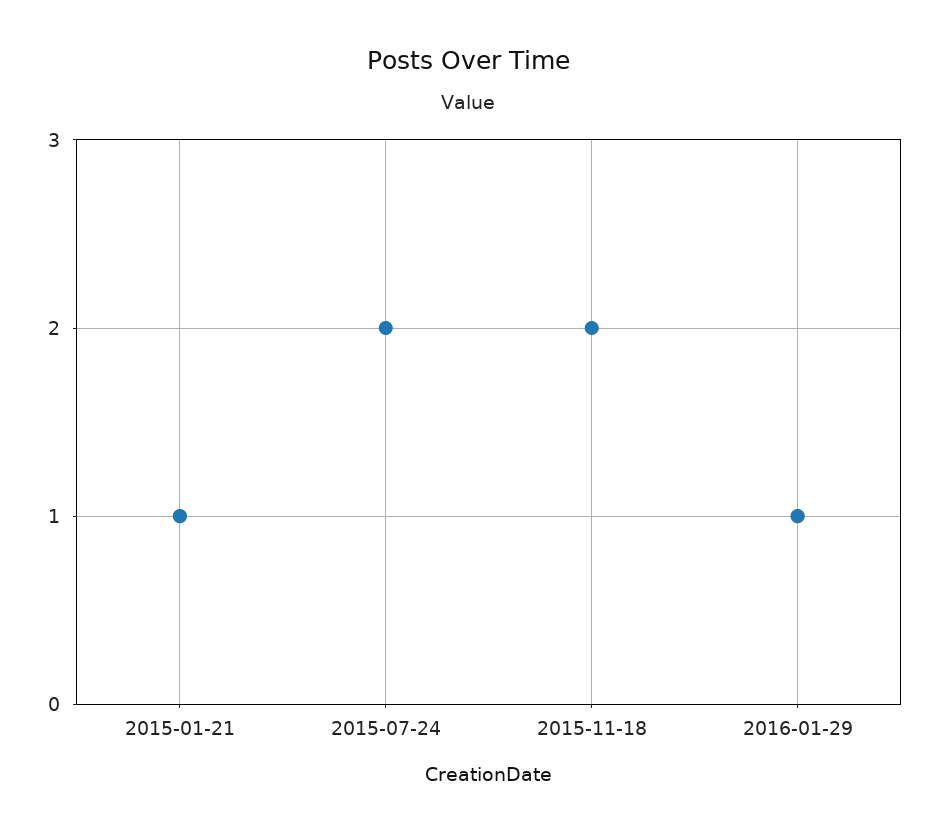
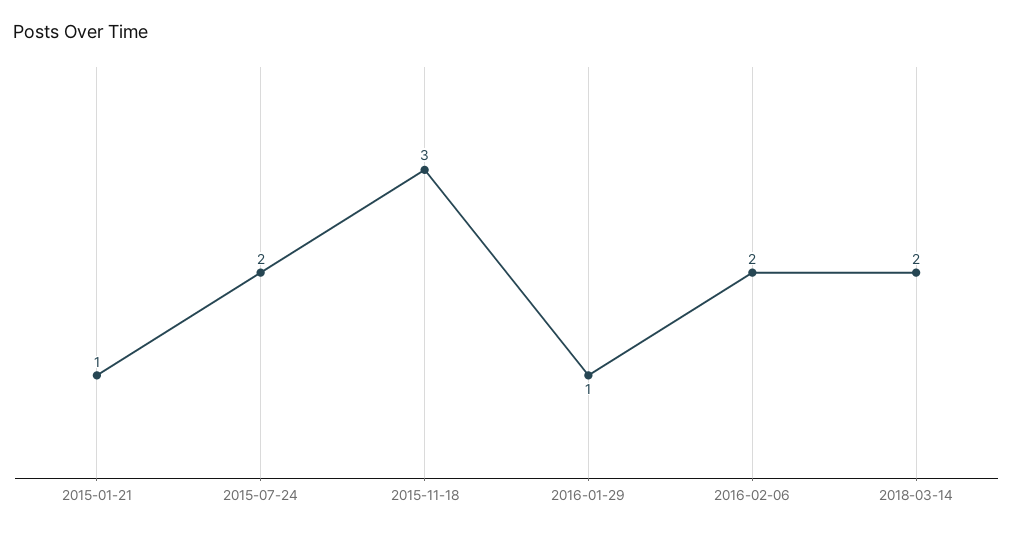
2015-11-18: 2 -> 3
2016-02-06: none -> 2
2018-03-14: none -> 2

